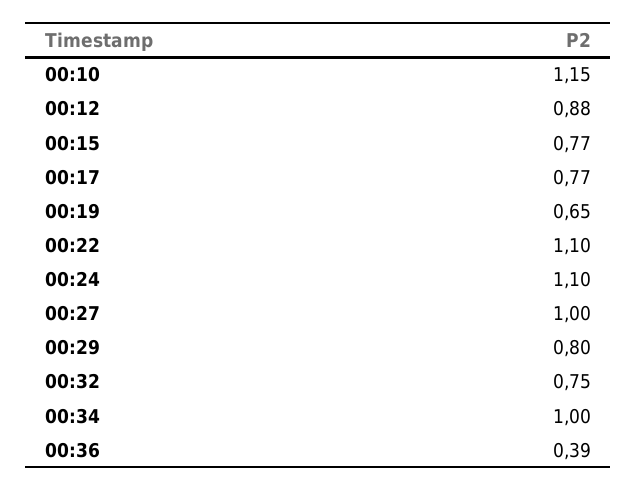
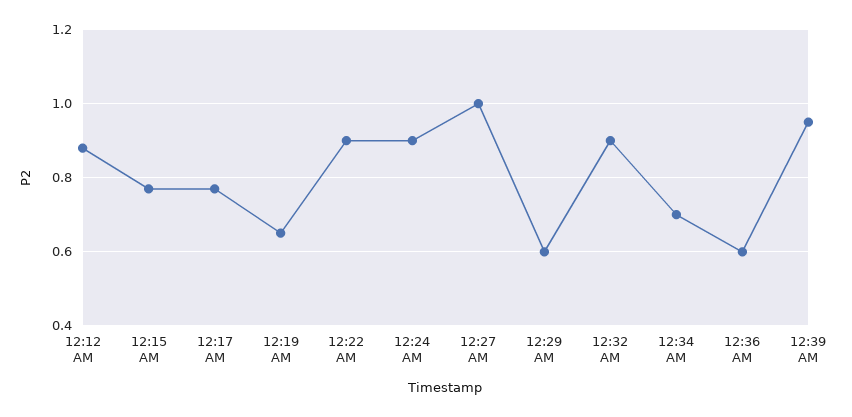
00:10: 1.15 -> none
00:22: 1.1 -> 0.9
00:24: 1.1 -> 0.9
00:29: 0.8 -> 0.6
00:32: 0.75 -> 0.9
00:34: 1 -> 0.7
00:36: 0.39 -> 0.6
12:39 AM: none -> 0.95

